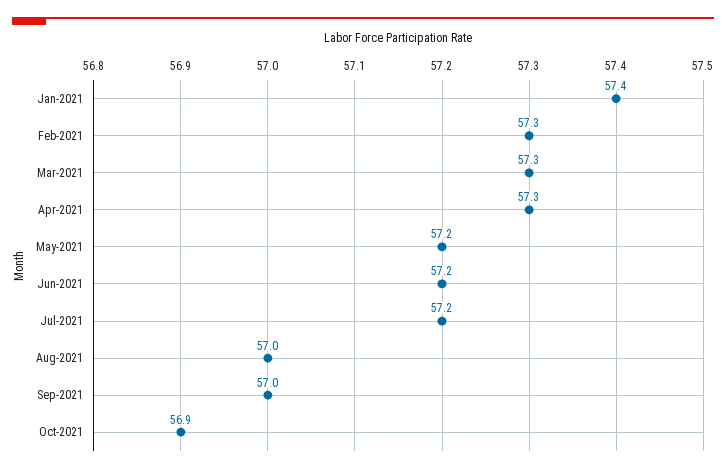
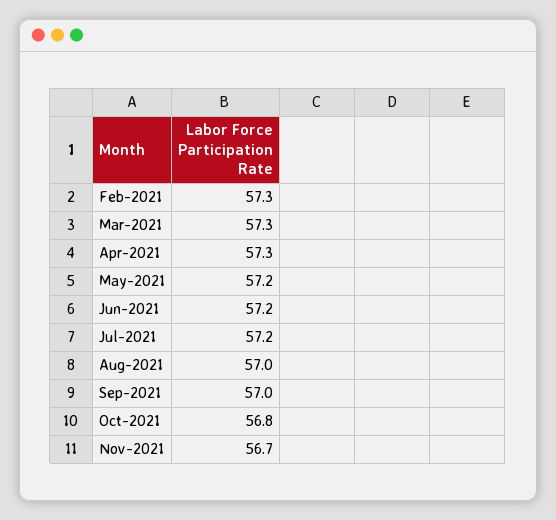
Jan-2021: 57.4 -> none
Oct-2021: 56.9 -> 56.8
Nov-2021: none -> 56.7

